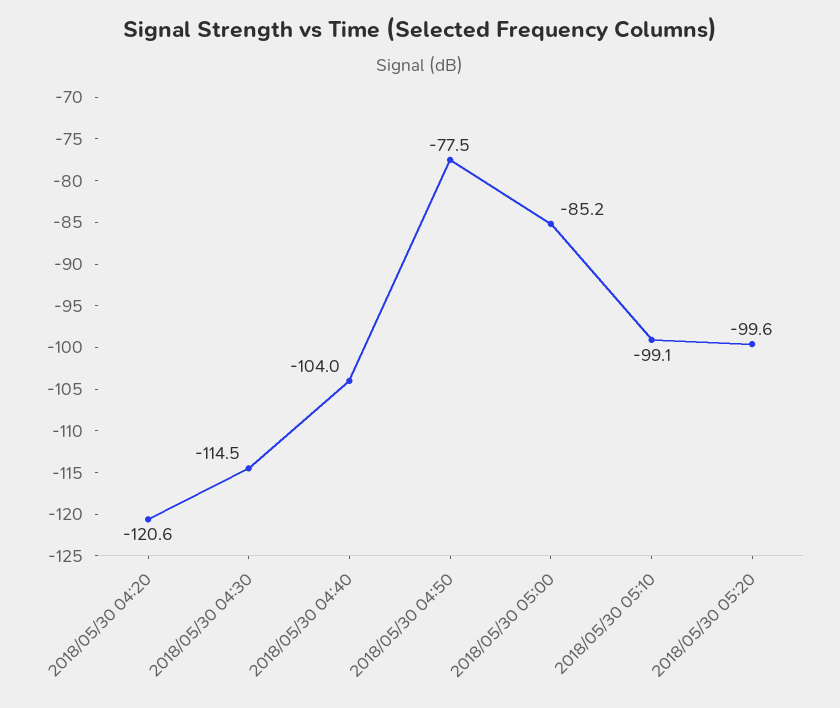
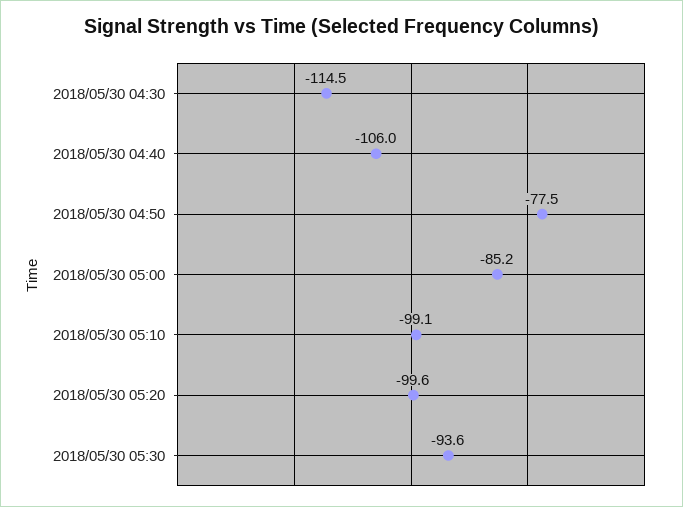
2018/05/30 04:20: -120.6 -> none
2018/05/30 04:40: -104 -> -106
2018/05/30 05:30: none -> -93.6

